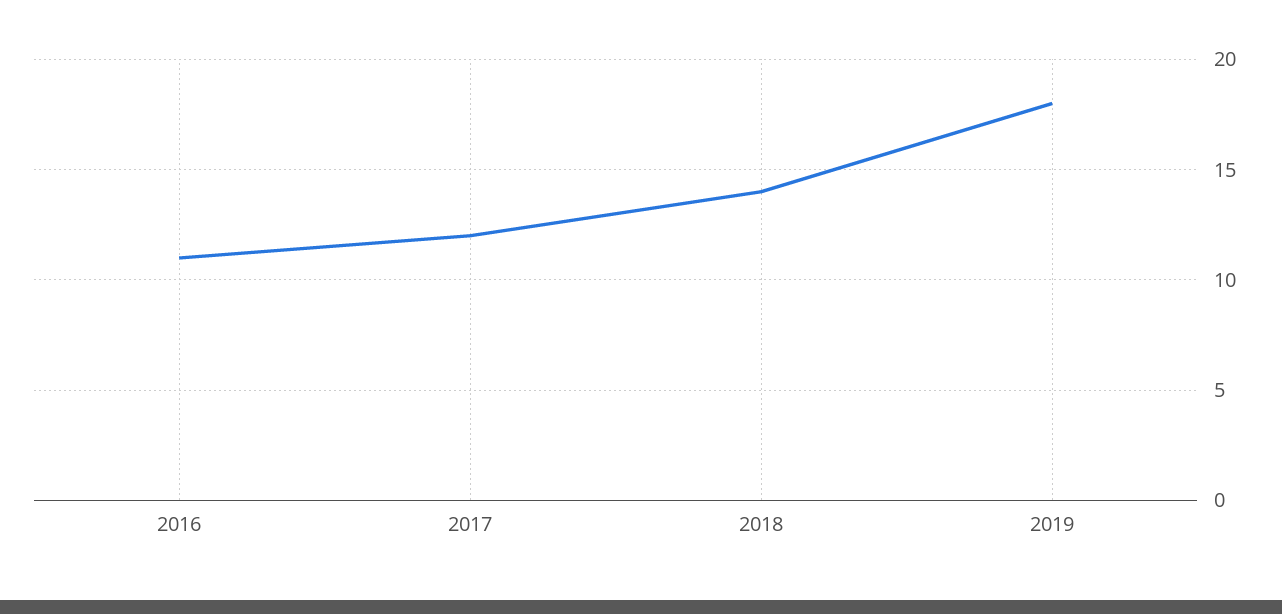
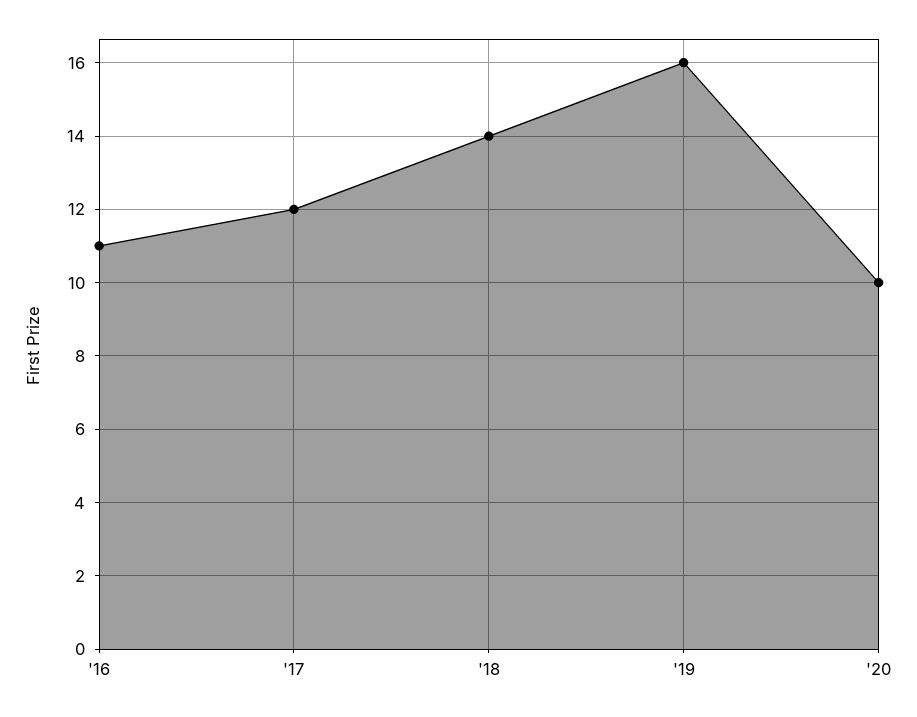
2019: 18 -> 16
'20: none -> 10

